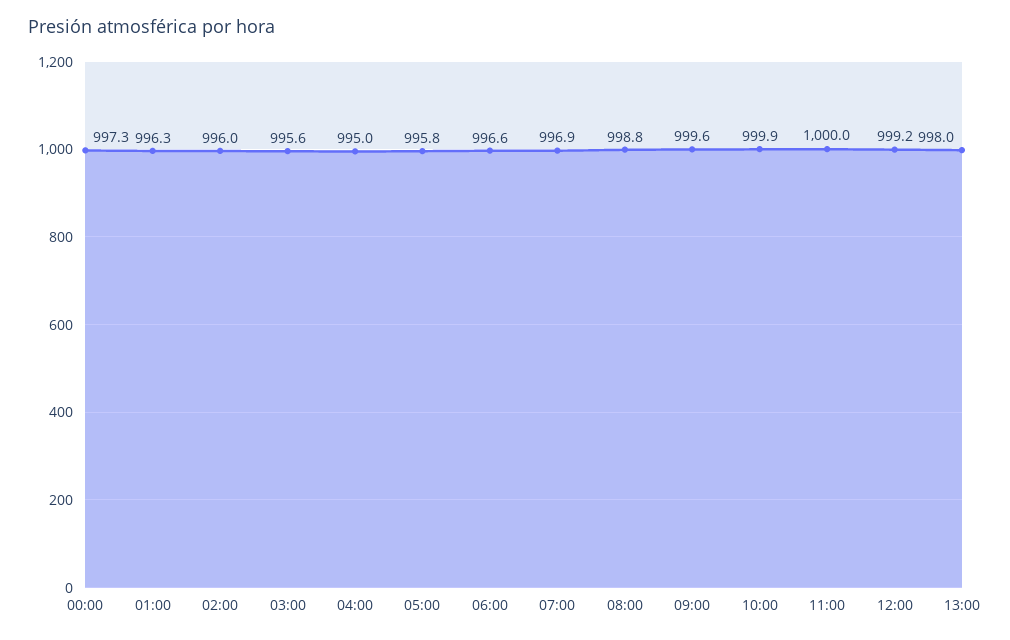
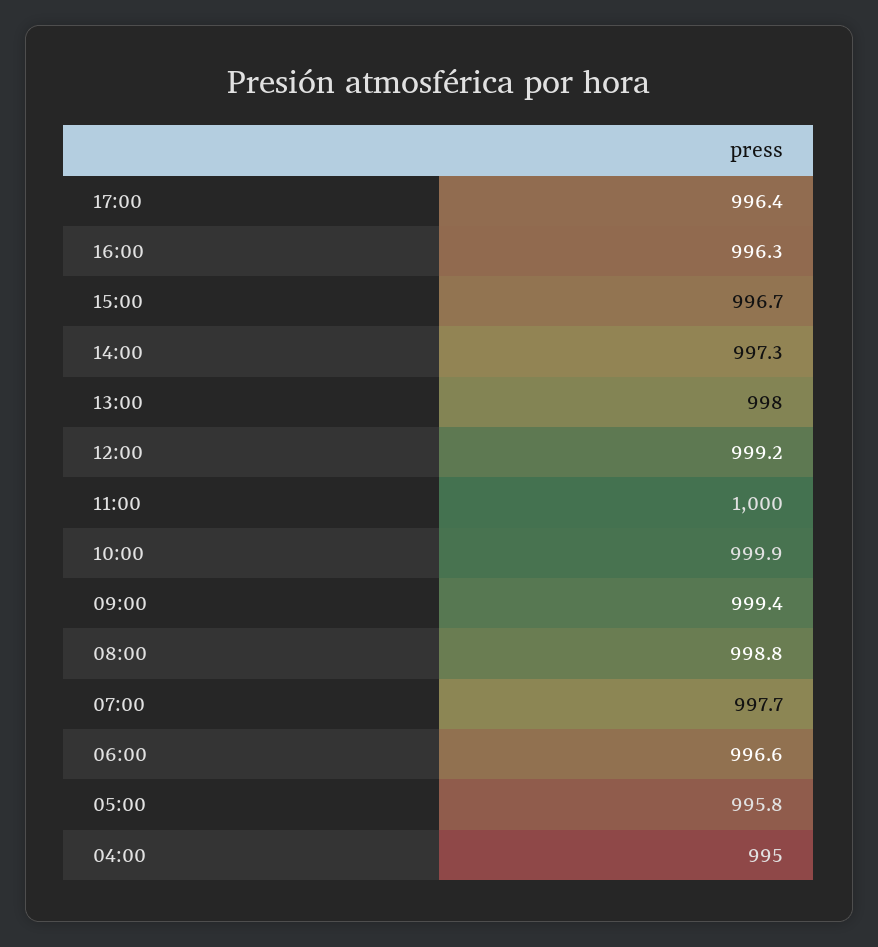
00:00: 997.3 -> none
01:00: 996.3 -> none
02:00: 996 -> none
03:00: 995.6 -> none
07:00: 996.9 -> 997.7
09:00: 999.6 -> 999.4
17:00: none -> 996.4
16:00: none -> 996.3
15:00: none -> 996.7
14:00: none -> 997.3

